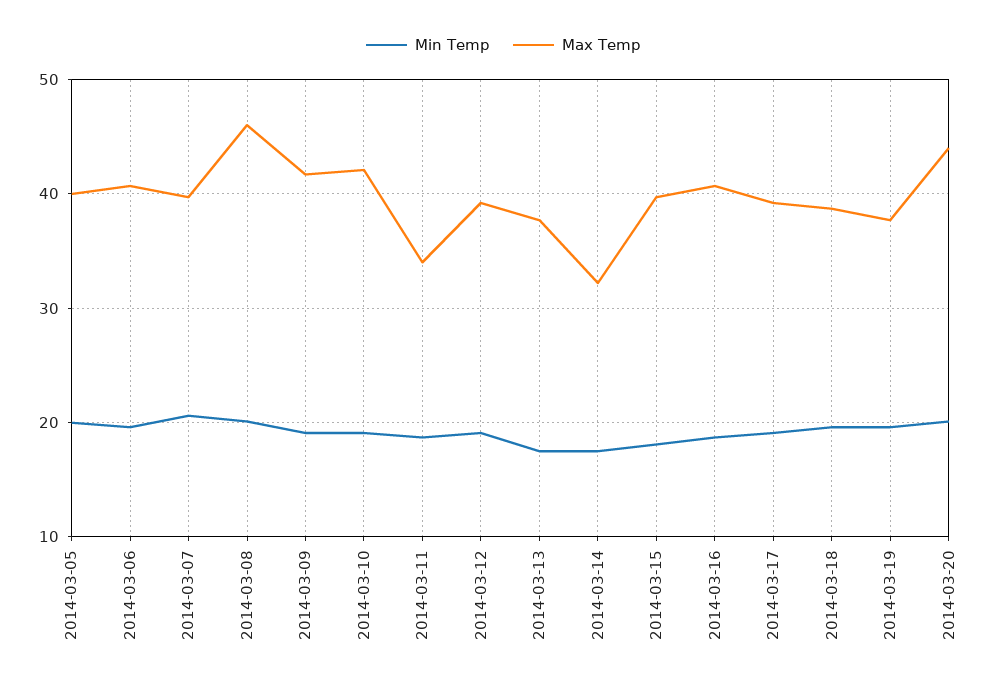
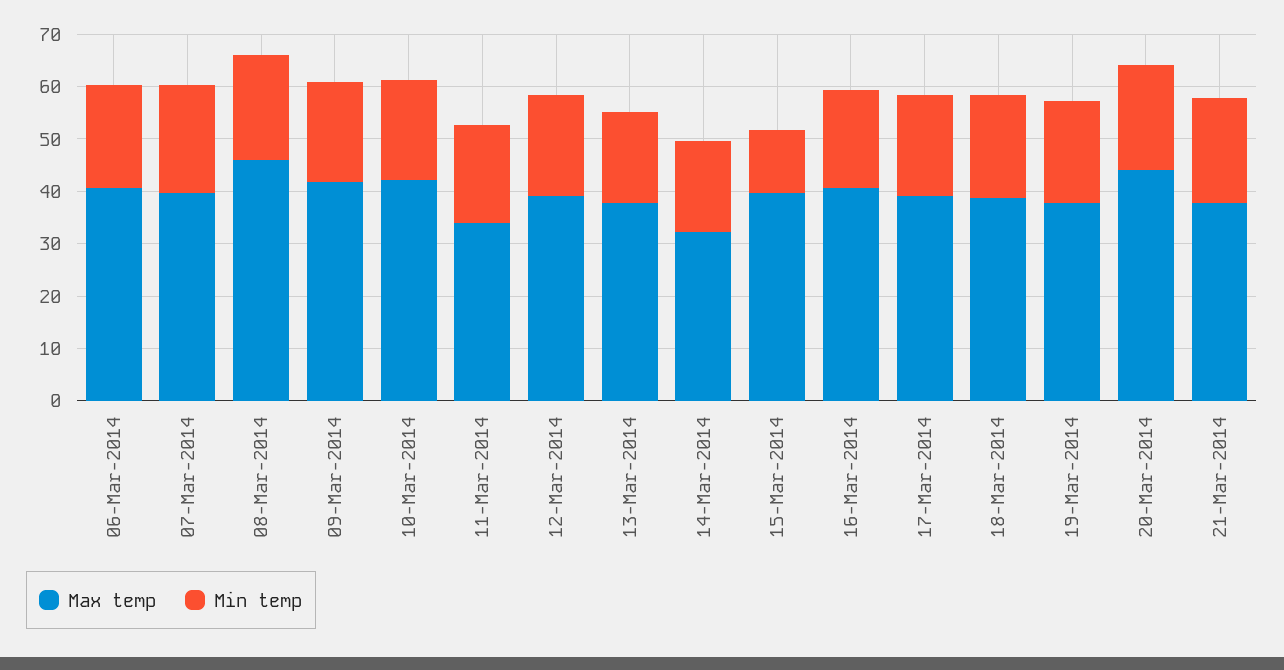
Min Temp, 2014-03-05: 20 -> none
Max Temp, 2014-03-05: 40 -> none
Min Temp, 2014-03-15: 18 -> 12
Max Temp, 21-Mar-2014: none -> 38
Min Temp, 21-Mar-2014: none -> 20

